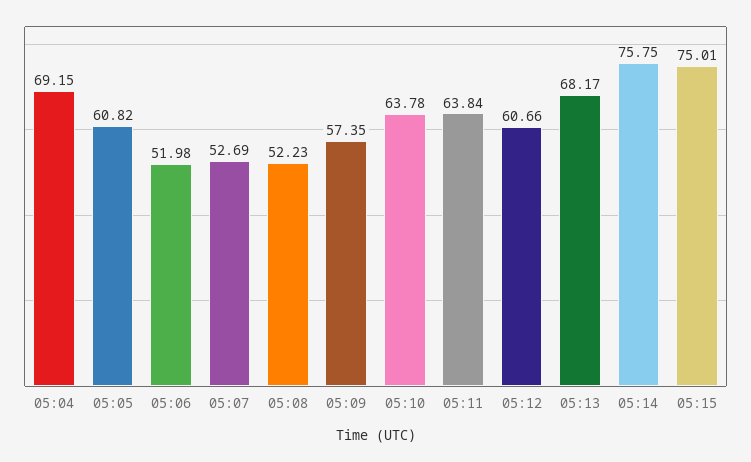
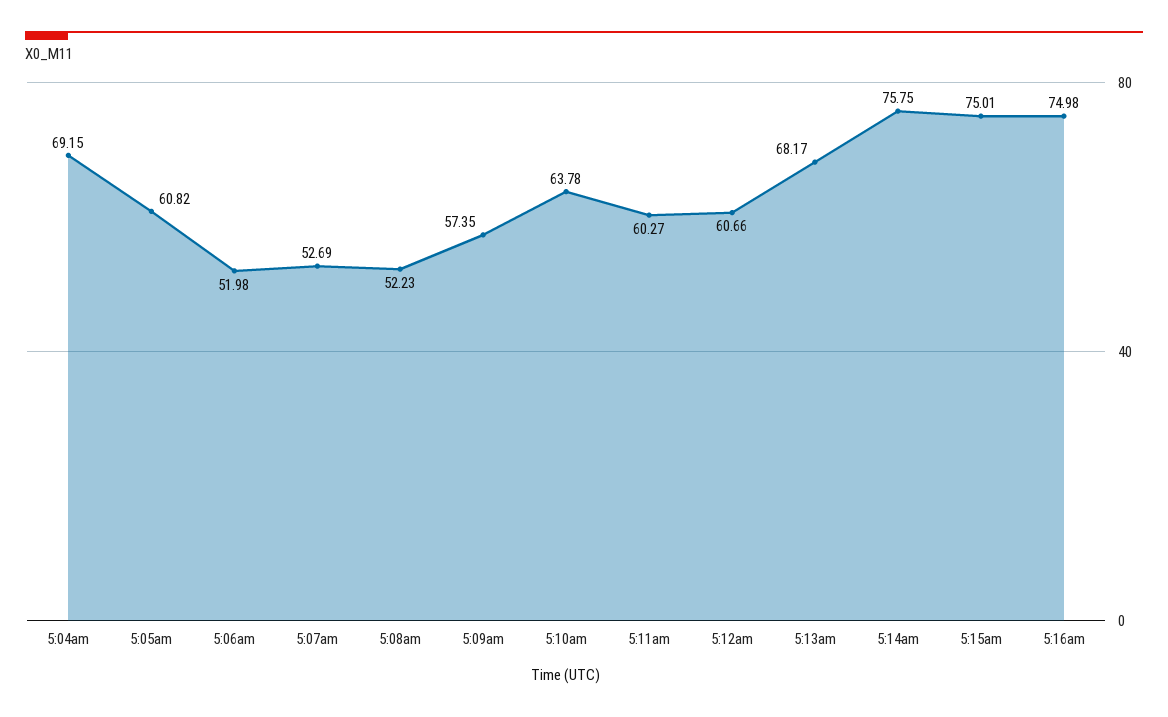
05:11: 63.84 -> 60.27
5:16am: none -> 74.98

